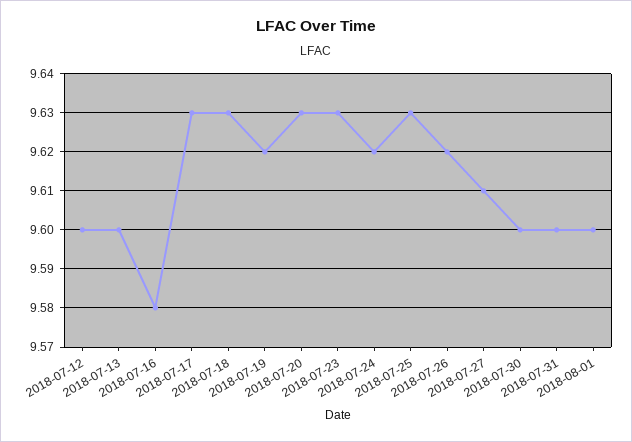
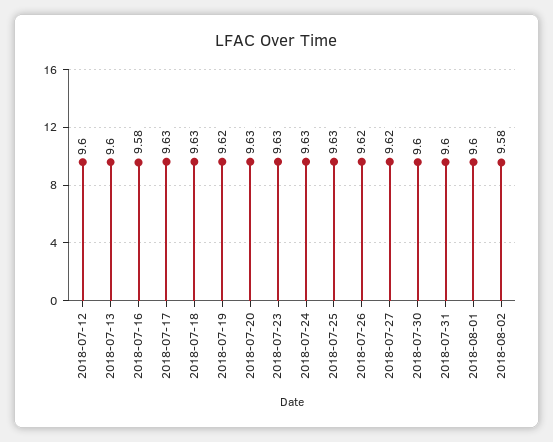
2018-07-24: 9.62 -> 9.63
2018-07-27: 9.61 -> 9.62
2018-08-02: none -> 9.58

